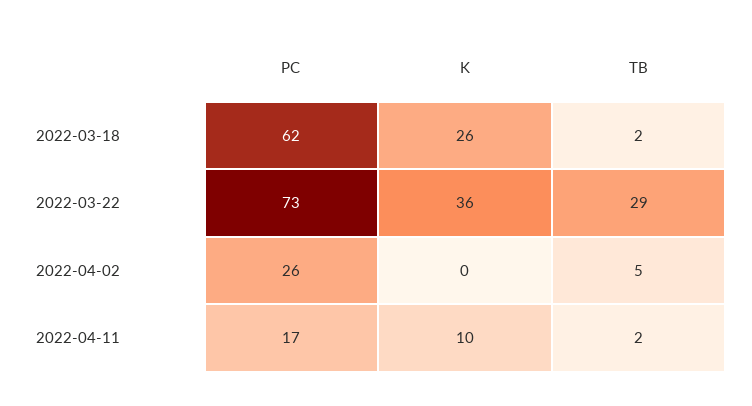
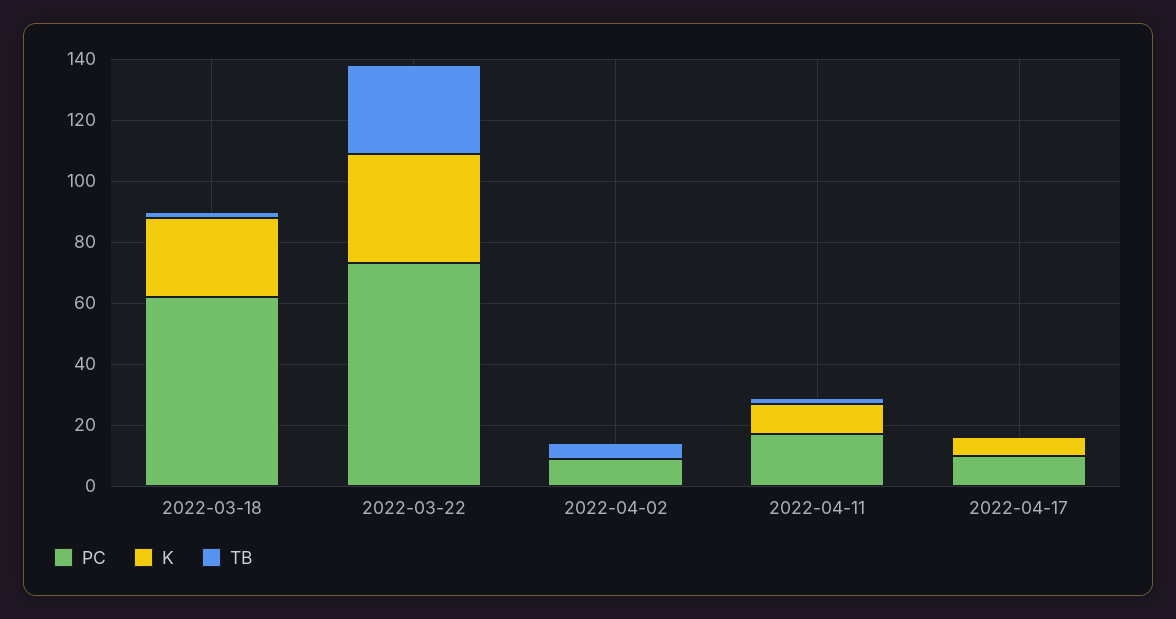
PC, 2022-04-02: 26 -> 10
PC, 2022-04-17: none -> 10
K, 2022-04-17: none -> 5
TB, 2022-04-17: none -> 0

